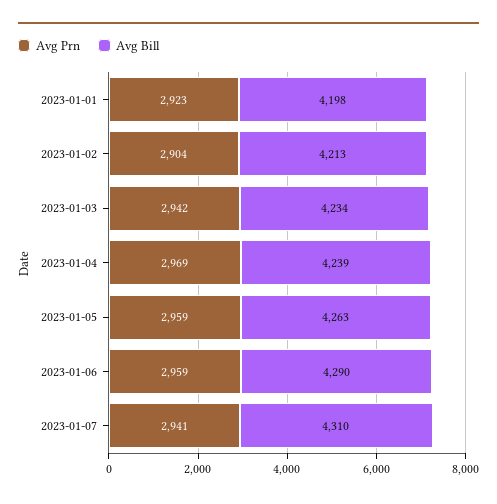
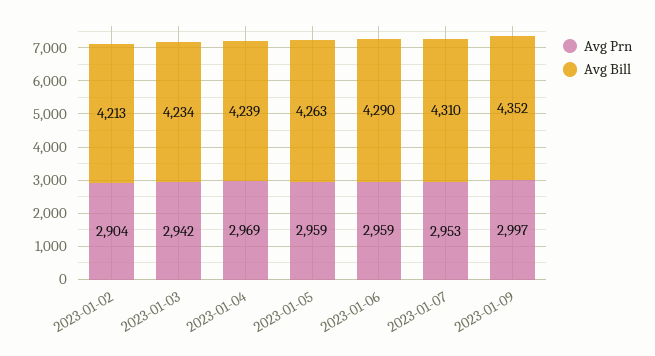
Avg Prn, 2023-01-01: 2923 -> none
Avg Bill, 2023-01-01: 4198 -> none
Avg Prn, 2023-01-07: 2941 -> 2953
Avg Prn, 2023-01-09: none -> 2997
Avg Bill, 2023-01-09: none -> 4352

